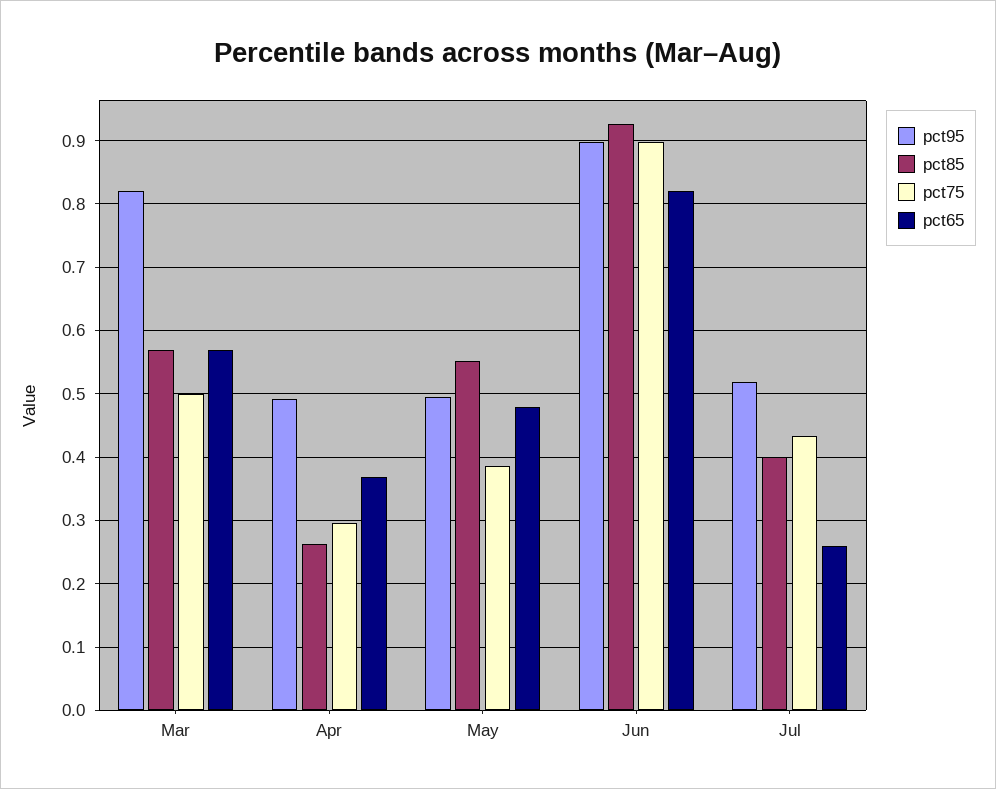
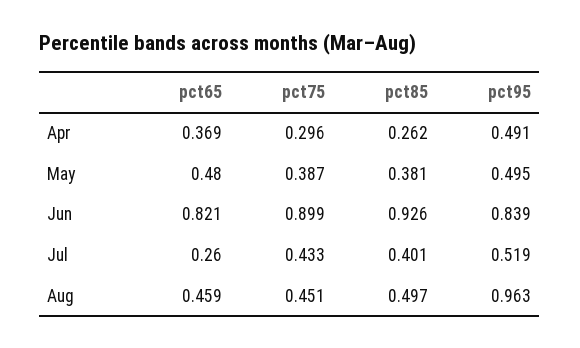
pct95, Mar: 0.82 -> none
pct85, Mar: 0.57 -> none
pct75, Mar: 0.5 -> none
pct65, Mar: 0.57 -> none
pct85, May: 0.55 -> 0.381
pct95, Jun: 0.9 -> 0.839
pct65, Aug: none -> 0.459
pct75, Aug: none -> 0.451
pct85, Aug: none -> 0.497
pct95, Aug: none -> 0.963

